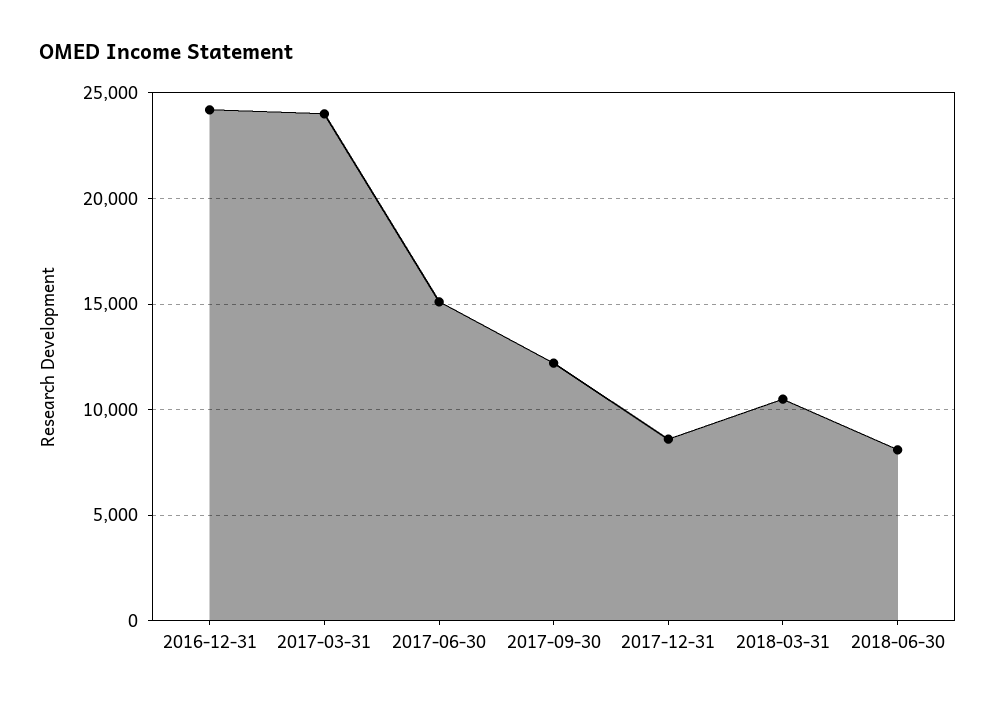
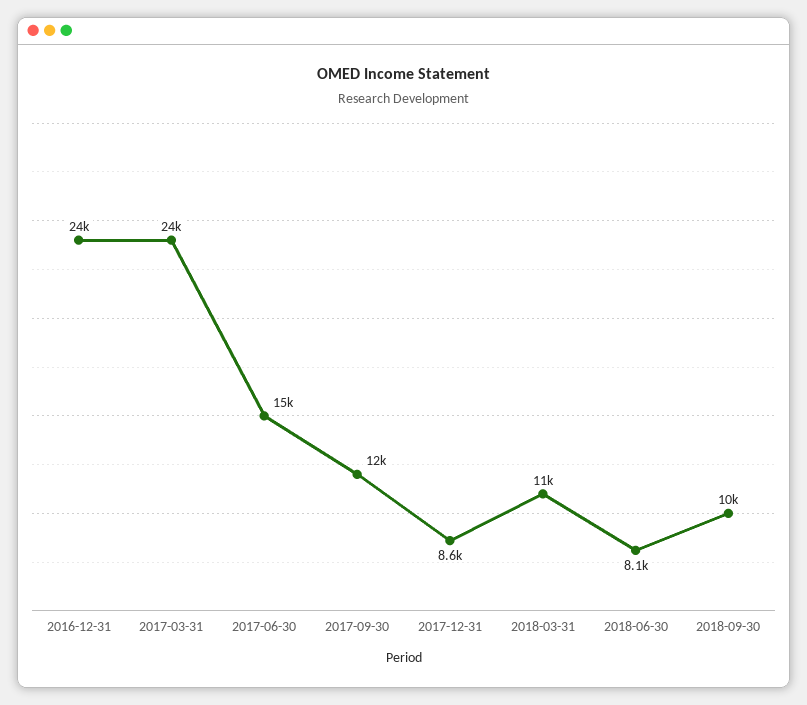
2018-09-30: none -> 10000

